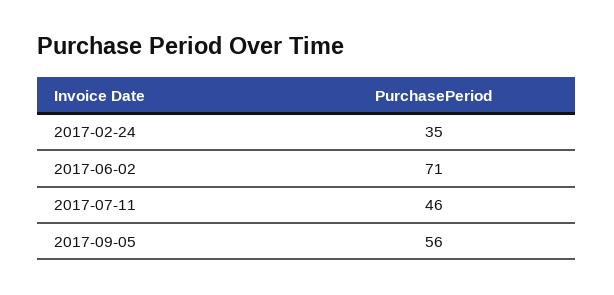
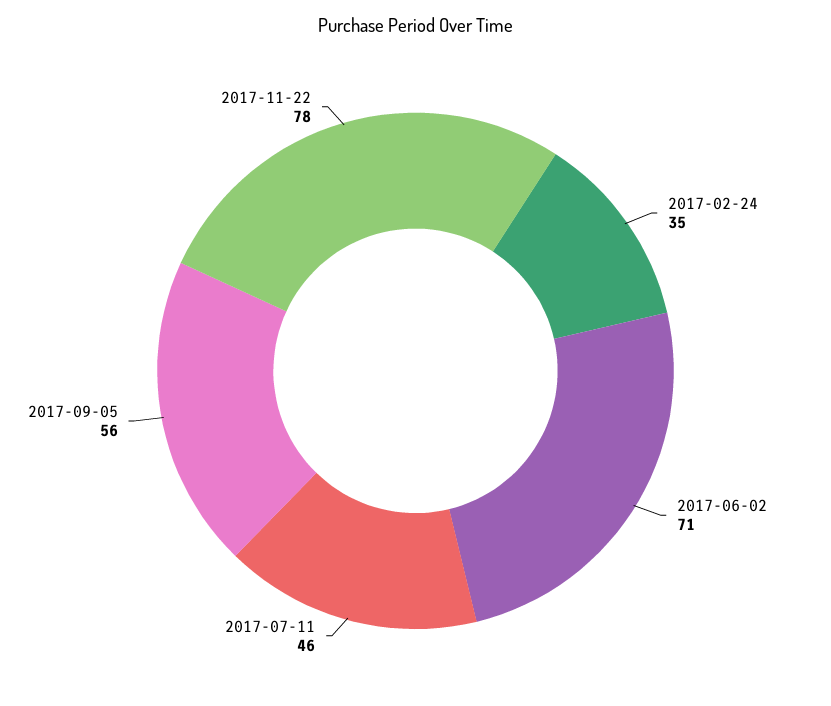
2017-11-22: none -> 78

